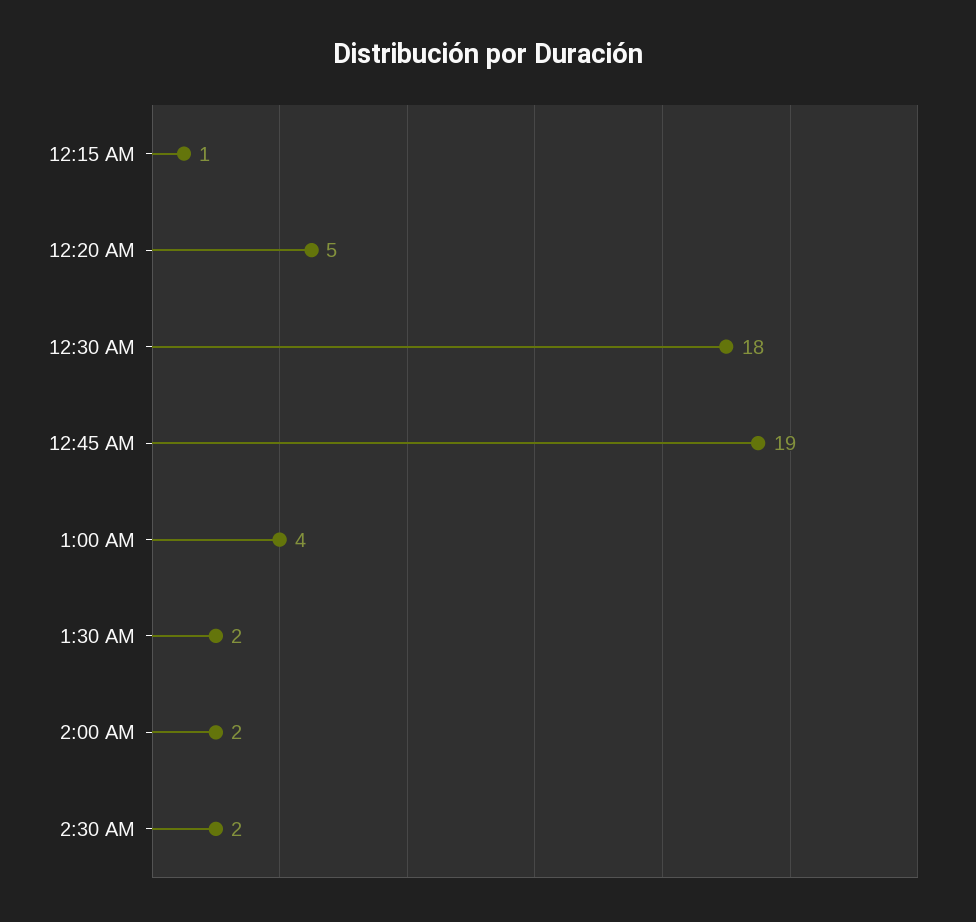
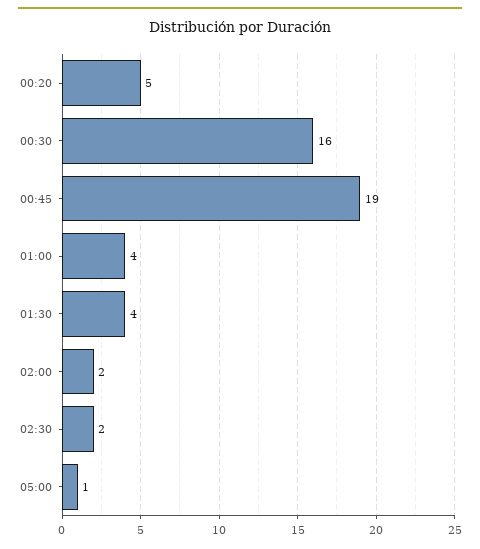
12:15 AM: 1 -> none
12:30 AM: 18 -> 16
1:30 AM: 2 -> 4
05:00: none -> 1

